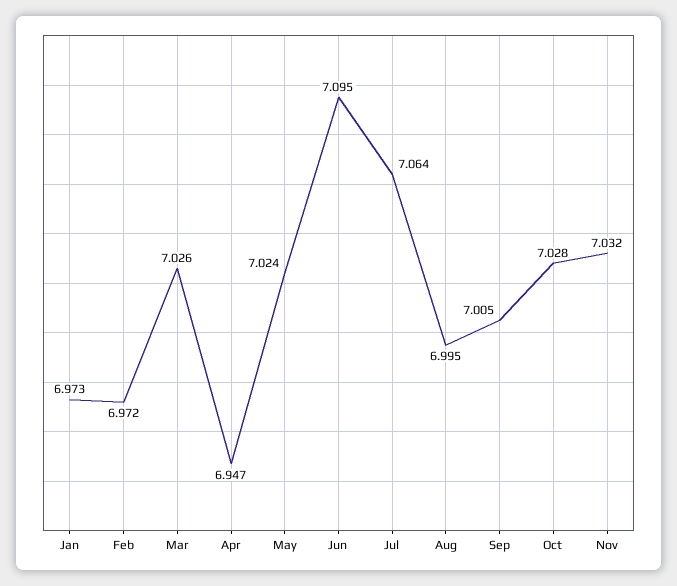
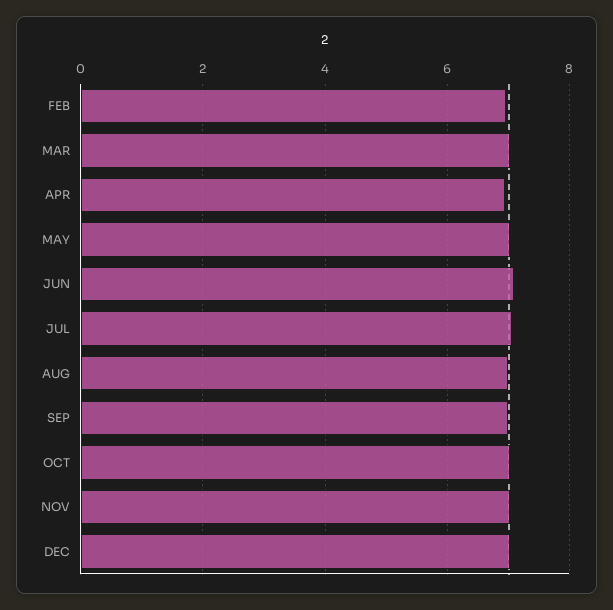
Jan: 6.973 -> none
DEC: none -> 7

